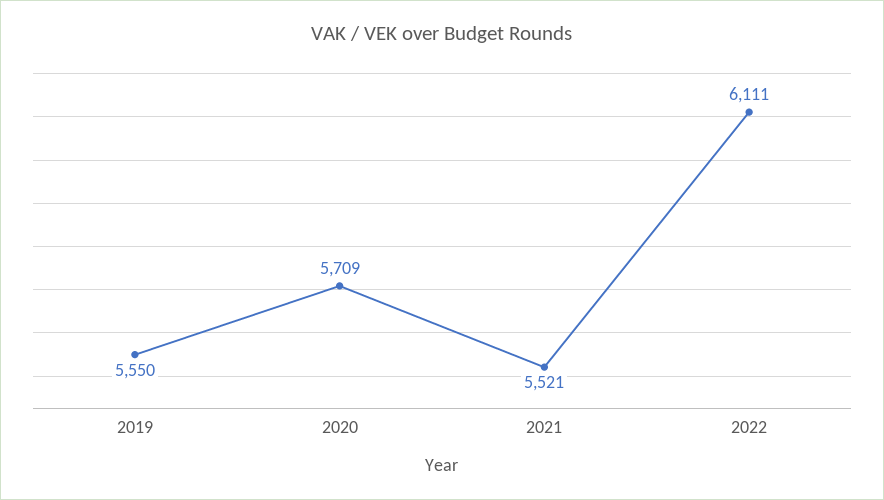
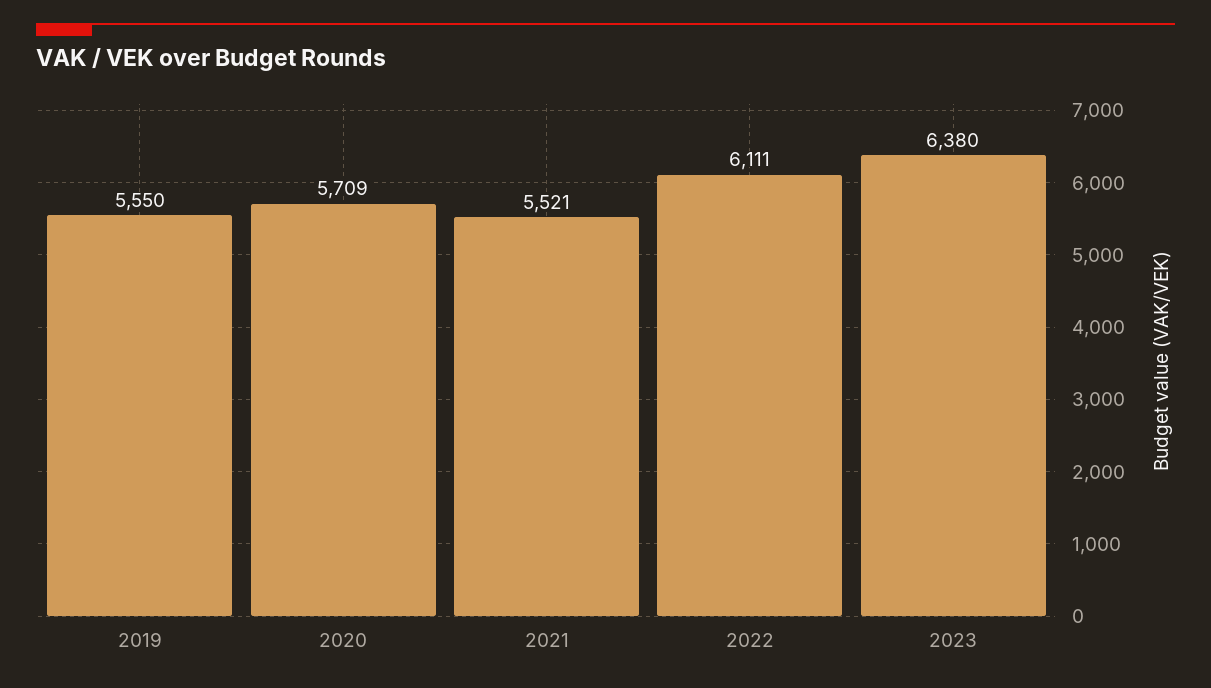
2023: none -> 6380

